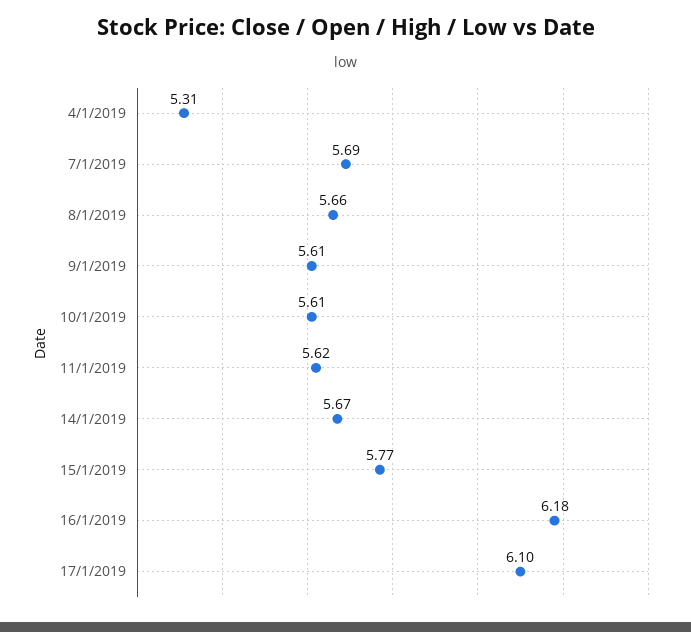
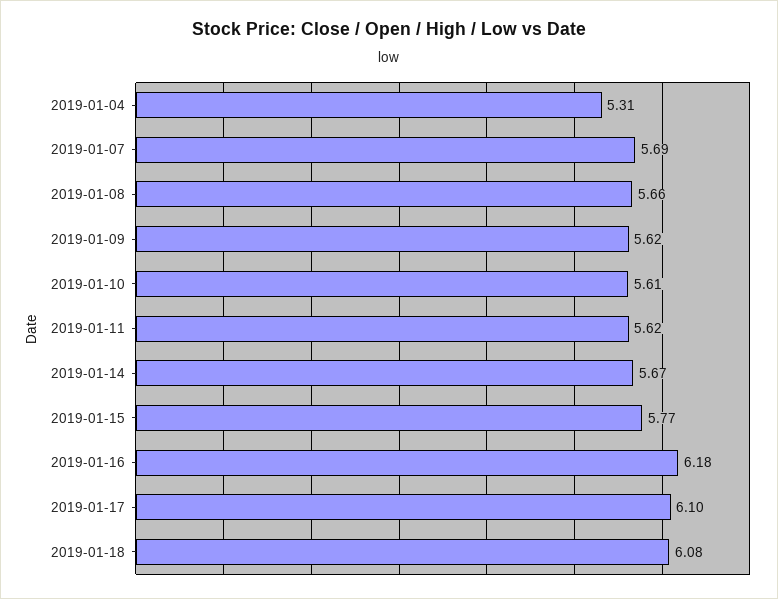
9/1/2019: 5.61 -> 5.62
2019-01-18: none -> 6.08

